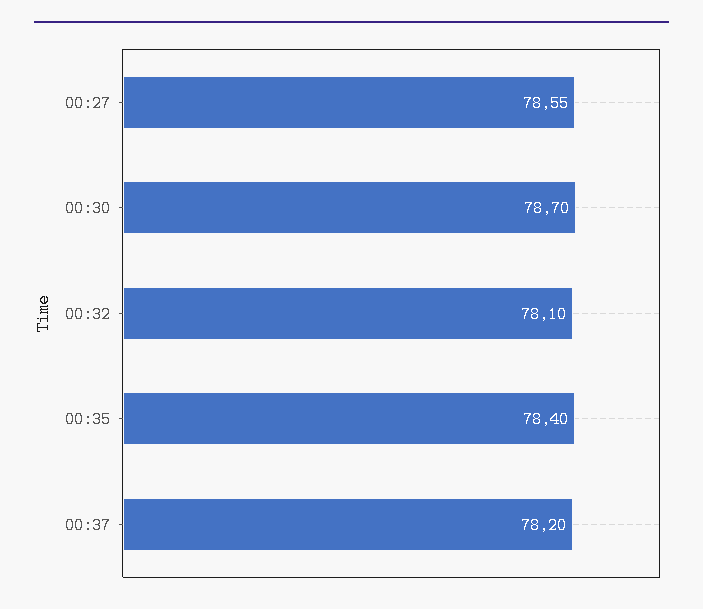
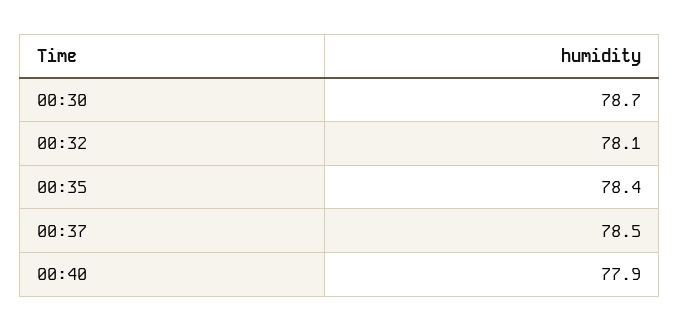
00:27: 78.55 -> none
00:37: 78.2 -> 78.5
00:40: none -> 77.9

